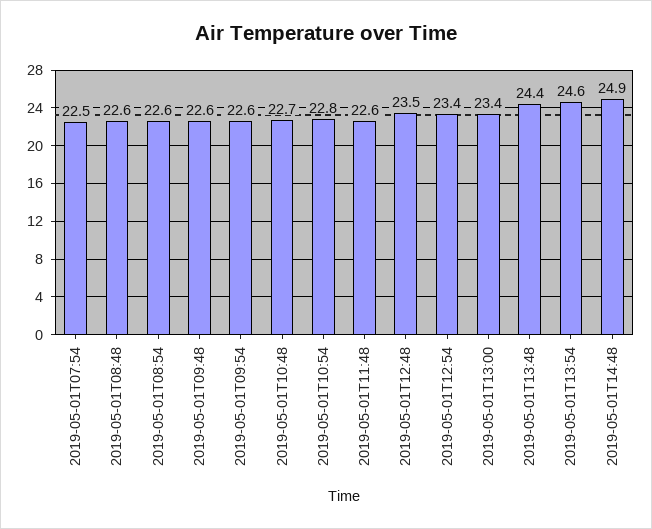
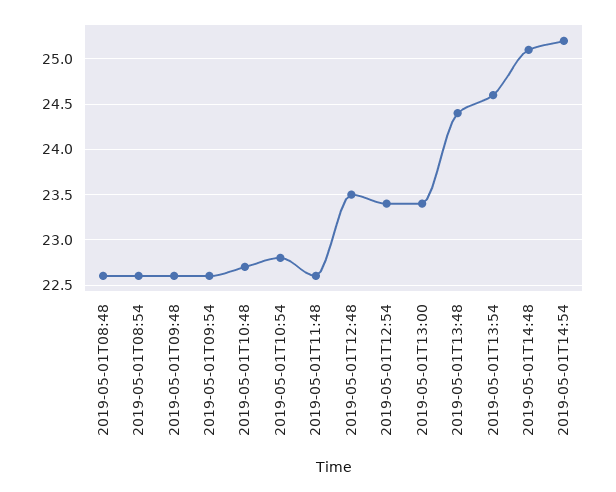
2019-05-01T07:54: 22.5 -> none
2019-05-01T14:48: 24.9 -> 25.1
2019-05-01T14:54: none -> 25.2

